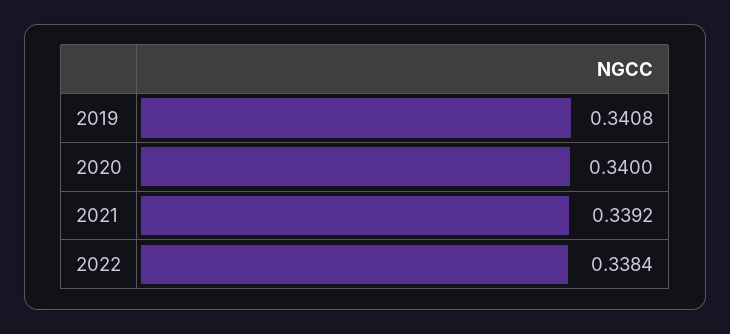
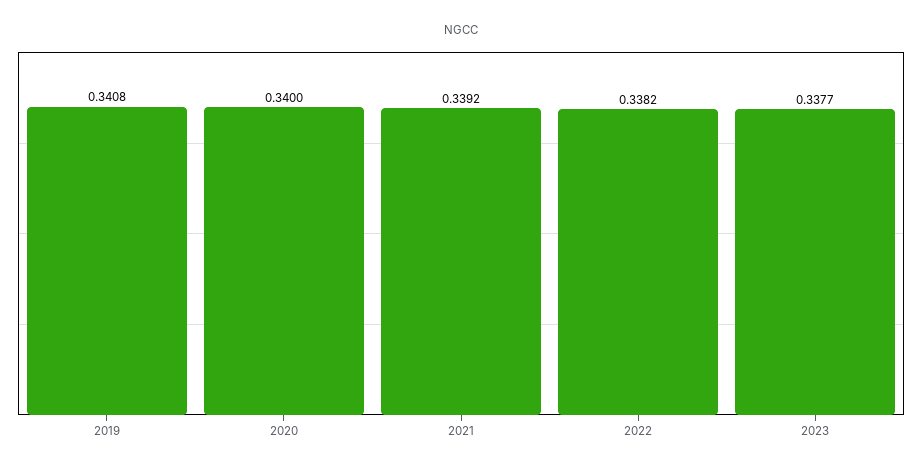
2022: 0.3384 -> 0.3382
2023: none -> 0.3377

